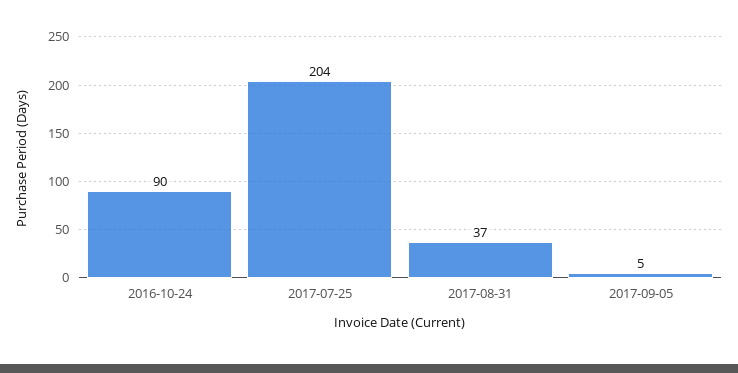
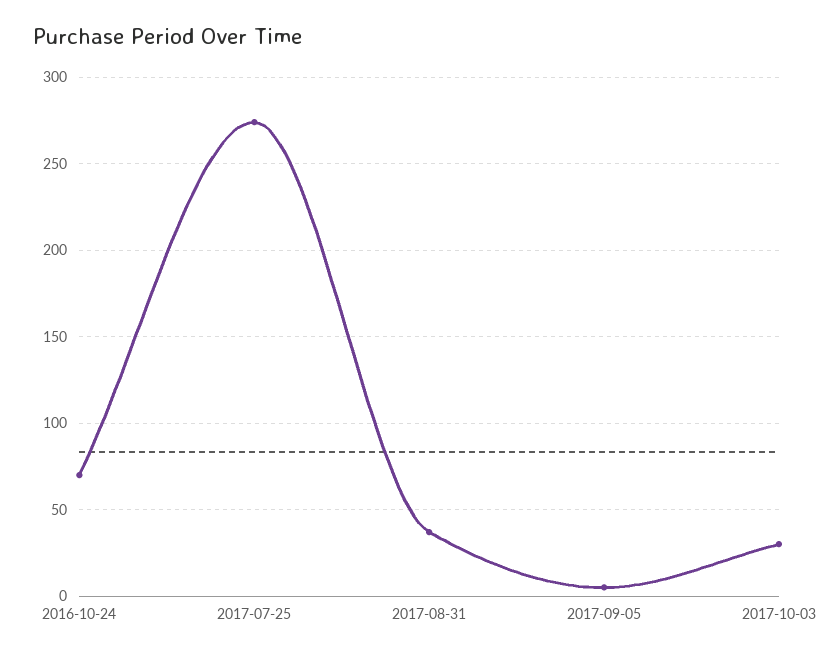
2016-10-24: 90 -> 70
2017-07-25: 204 -> 275
2017-10-03: none -> 30

